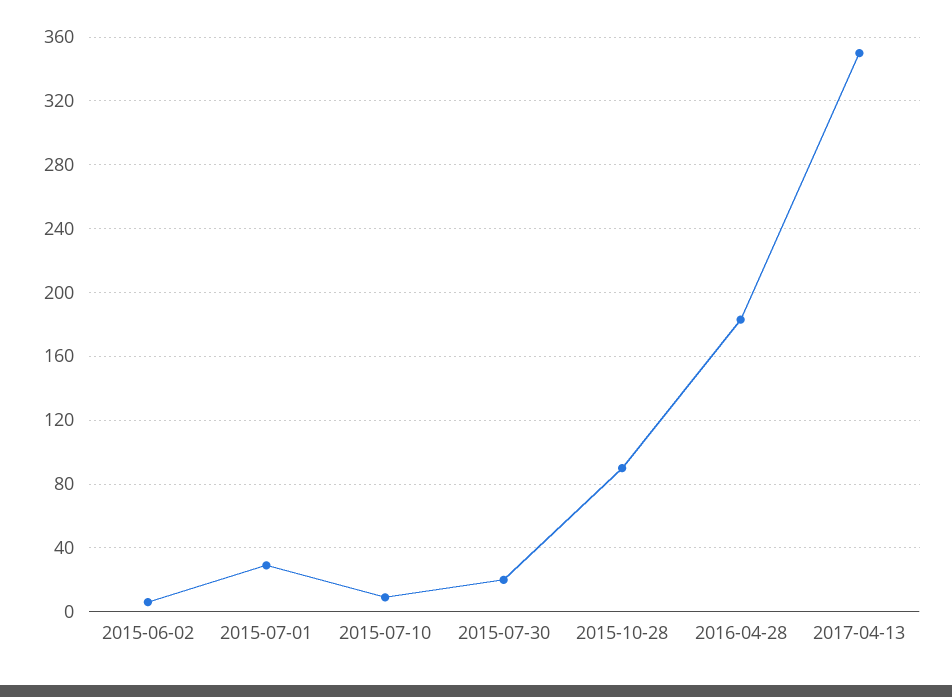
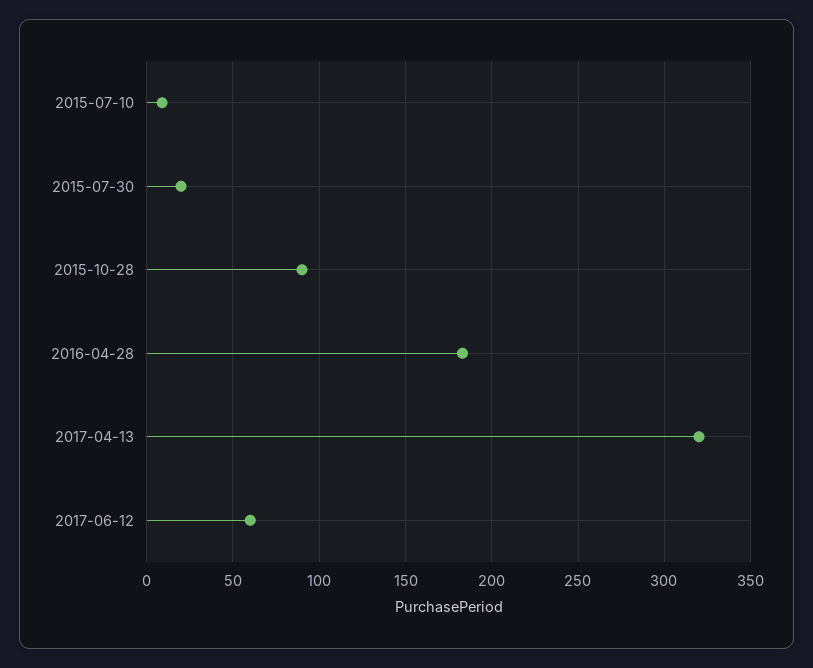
2015-06-02: 5 -> none
2015-07-01: 30 -> none
2017-04-13: 350 -> 320
2017-06-12: none -> 60

